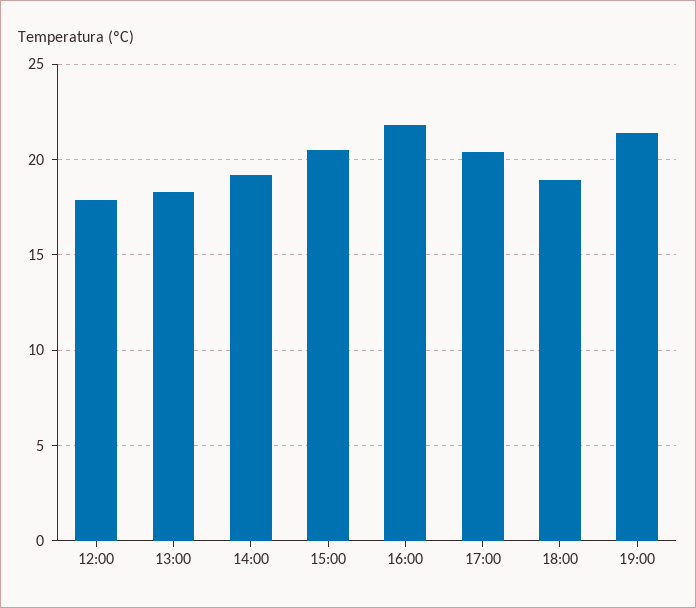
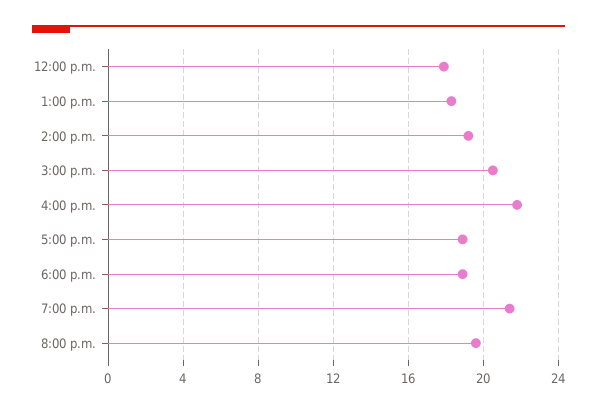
17:00: 20.5 -> 19
8:00 p.m.: none -> 19.5

